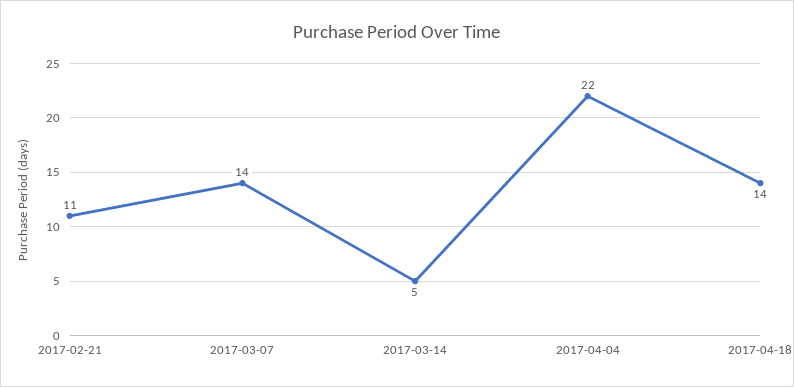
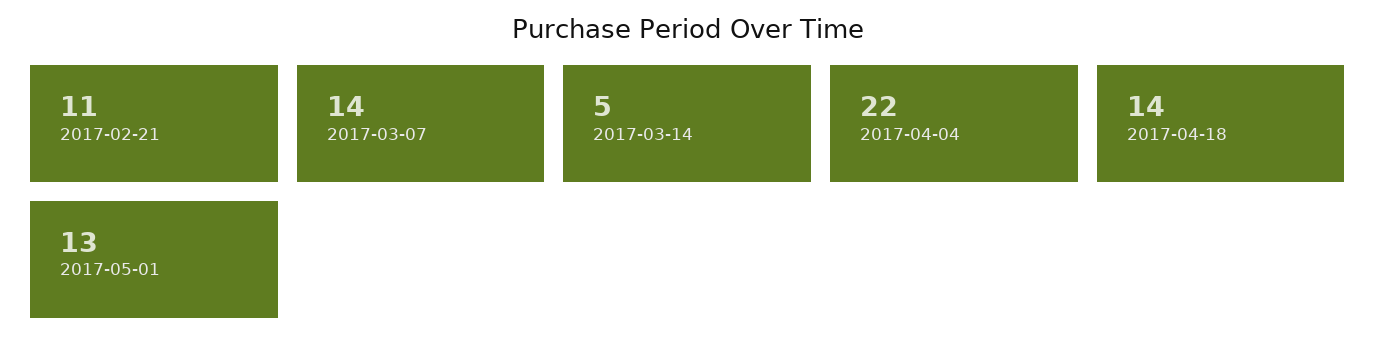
2017-05-01: none -> 13

